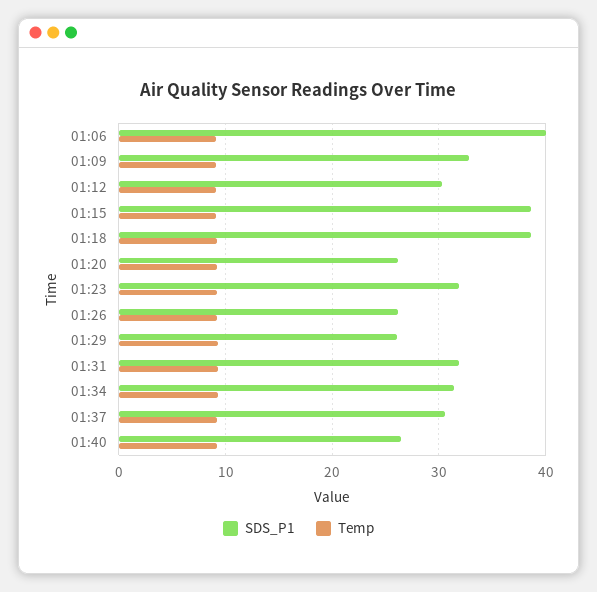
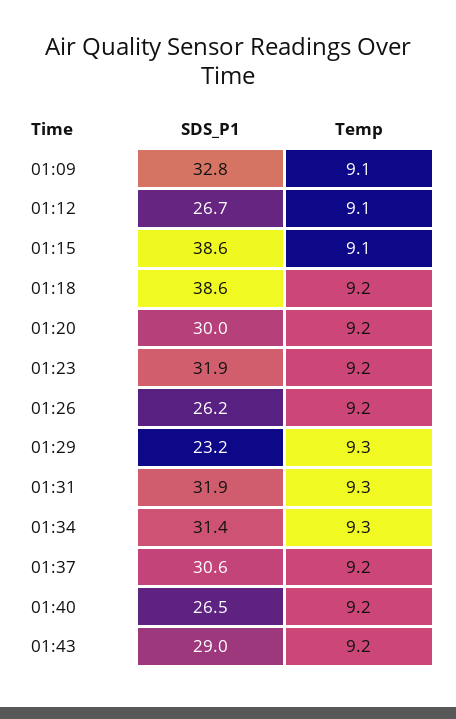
SDS_P1, 01:06: 40 -> none
Temp, 01:06: 9 -> none
SDS_P1, 01:12: 30 -> 26.7
SDS_P1, 01:20: 26 -> 30
SDS_P1, 01:29: 26 -> 23.2
SDS_P1, 01:43: none -> 29
Temp, 01:43: none -> 9.2

